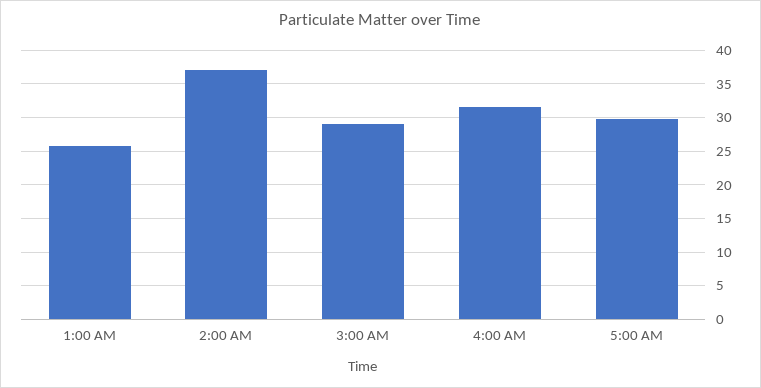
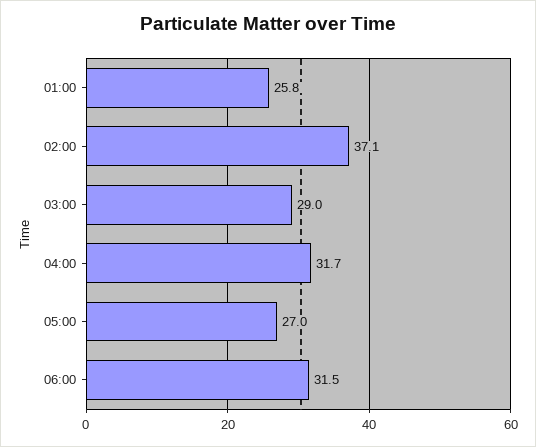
5:00 AM: 30 -> 27
06:00: none -> 31.5

